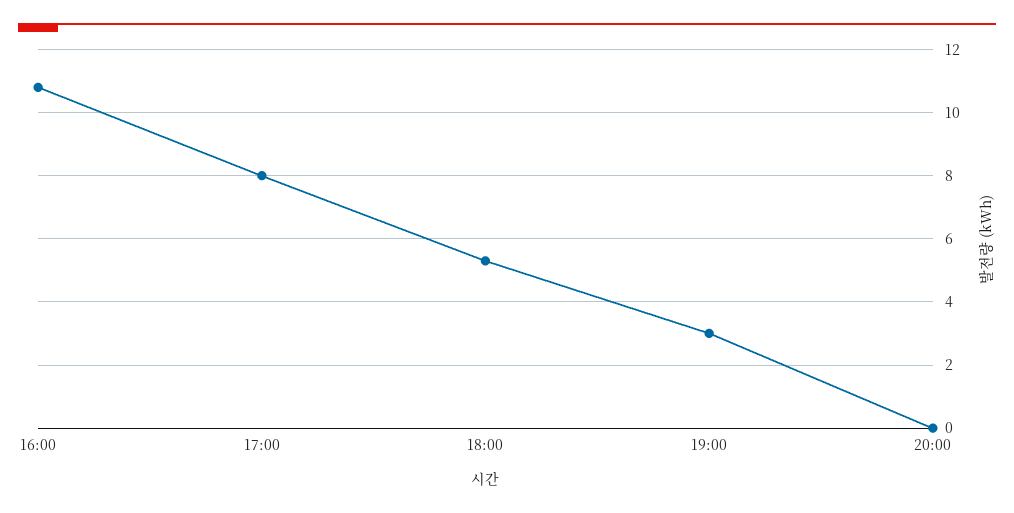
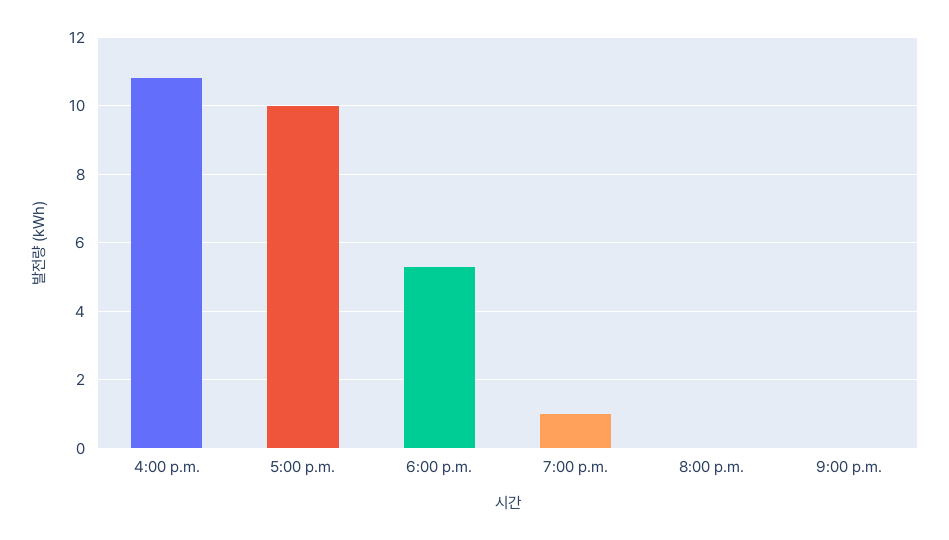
17:00: 8 -> 10
19:00: 3 -> 1
9:00 p.m.: none -> 0

